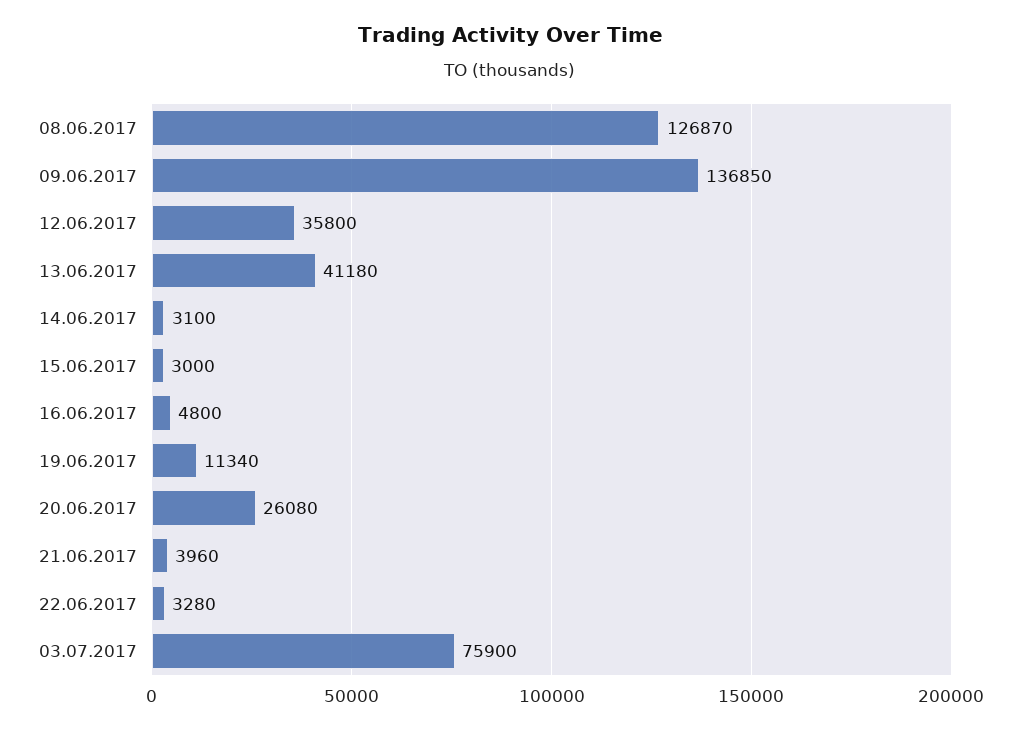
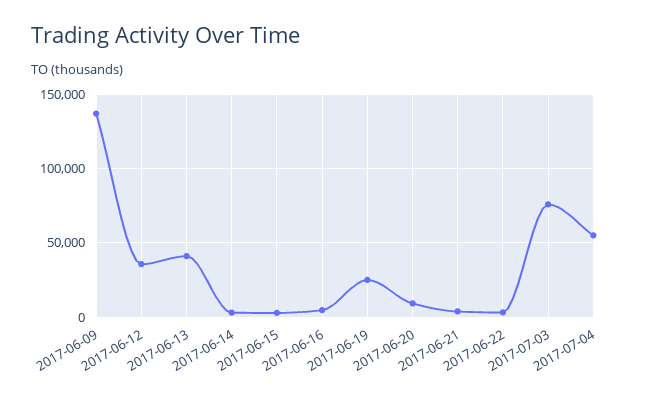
08.06.2017: 126870 -> none
19.06.2017: 11340 -> 25000
20.06.2017: 26080 -> 10000
2017-07-04: none -> 55000

